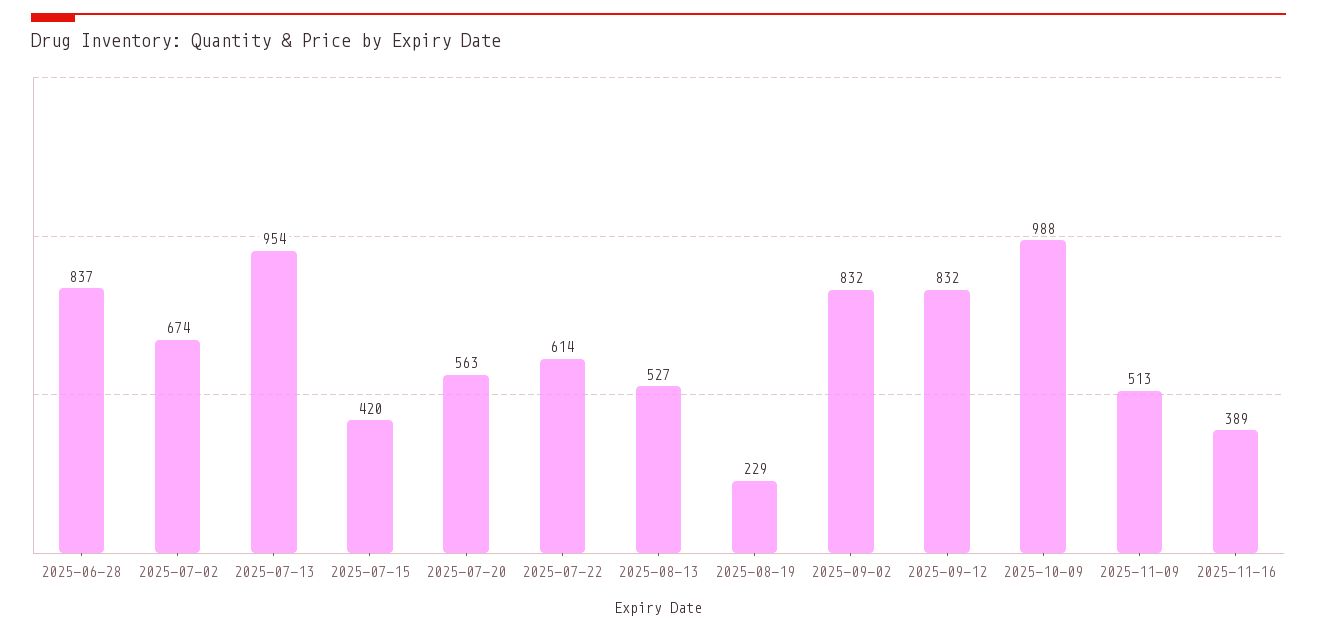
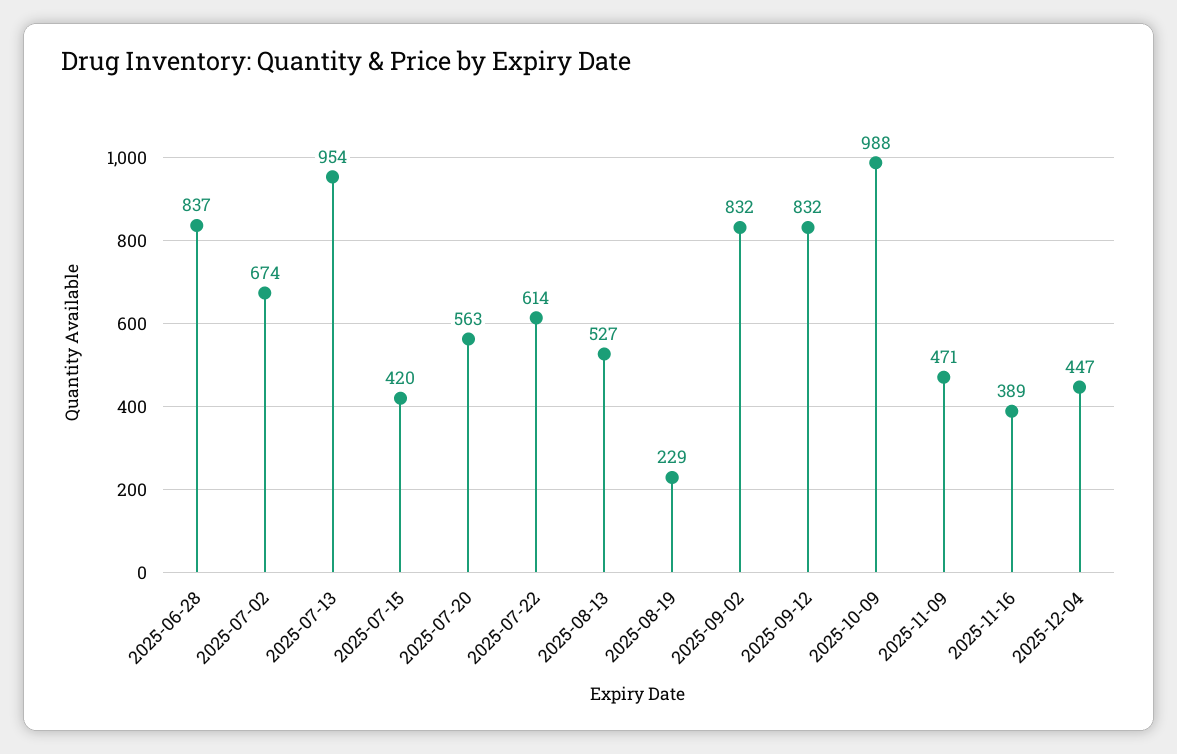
2025-11-09: 513 -> 471
2025-12-04: none -> 447

